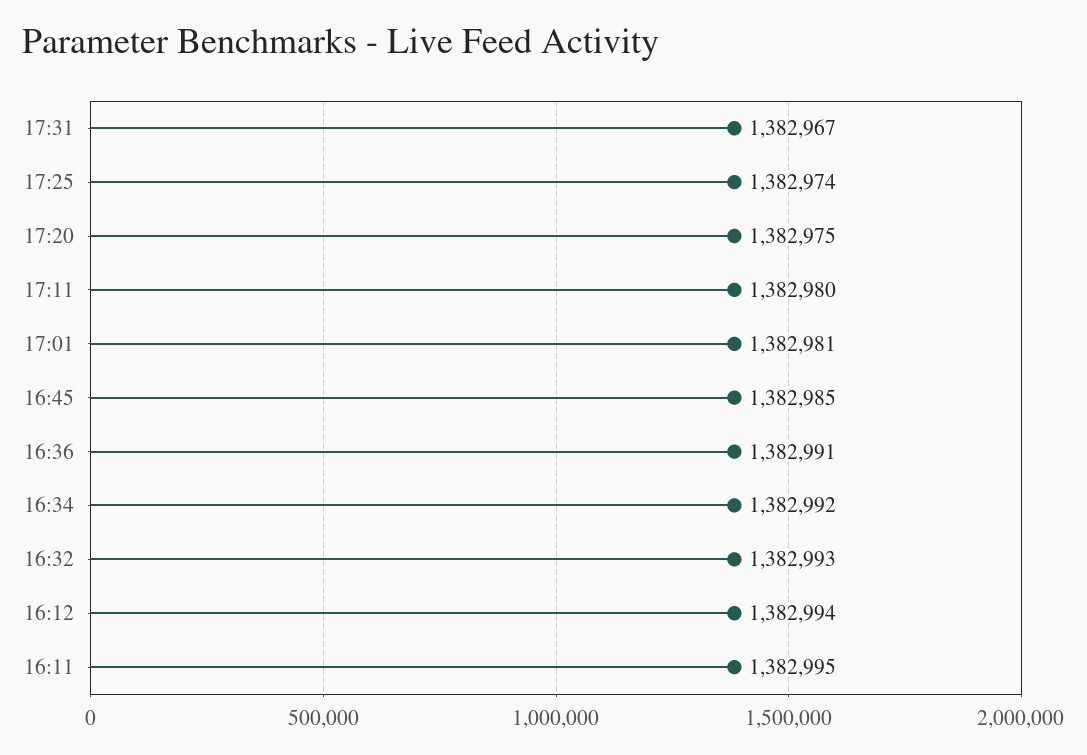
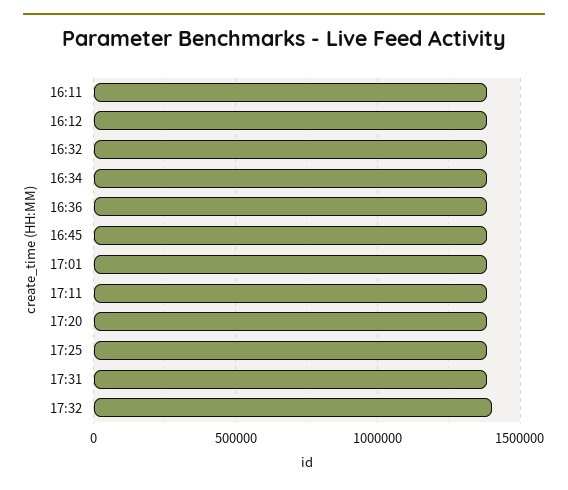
17:32: none -> 1400000

